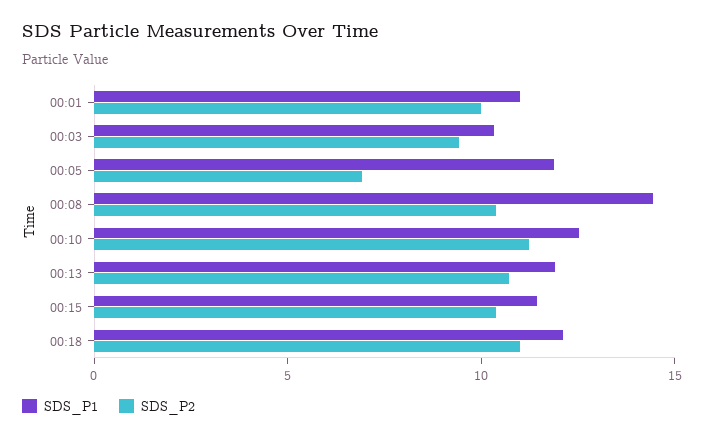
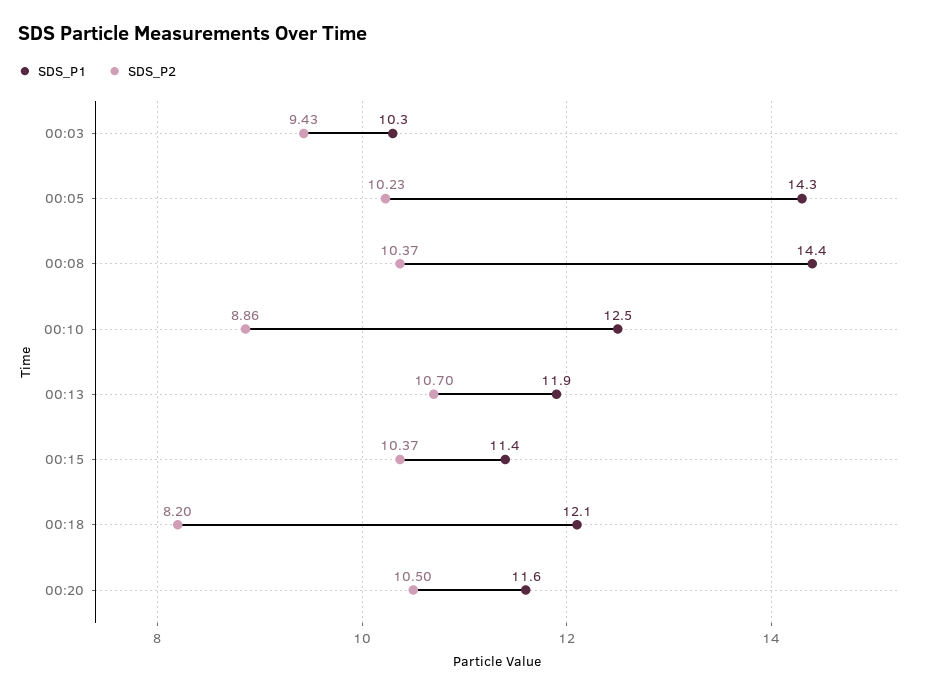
SDS_P1, 00:01: 11 -> none
SDS_P2, 00:01: 10 -> none
SDS_P1, 00:05: 12 -> 14.3
SDS_P2, 00:05: 7 -> 10.23
SDS_P2, 00:10: 11 -> 8.86
SDS_P2, 00:18: 11 -> 8.2
SDS_P1, 00:20: none -> 11.6
SDS_P2, 00:20: none -> 10.5

